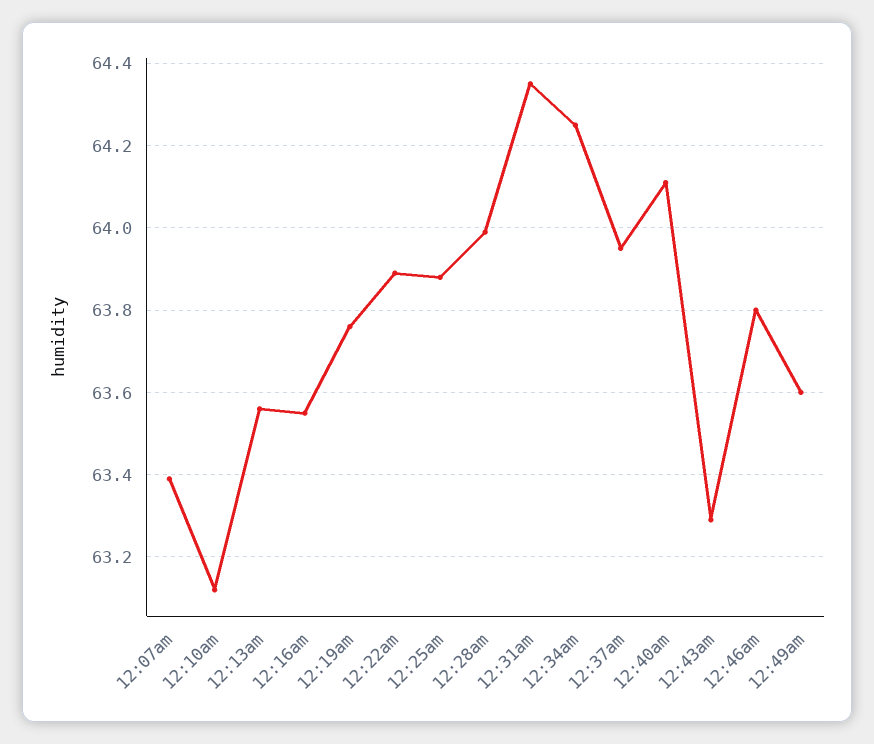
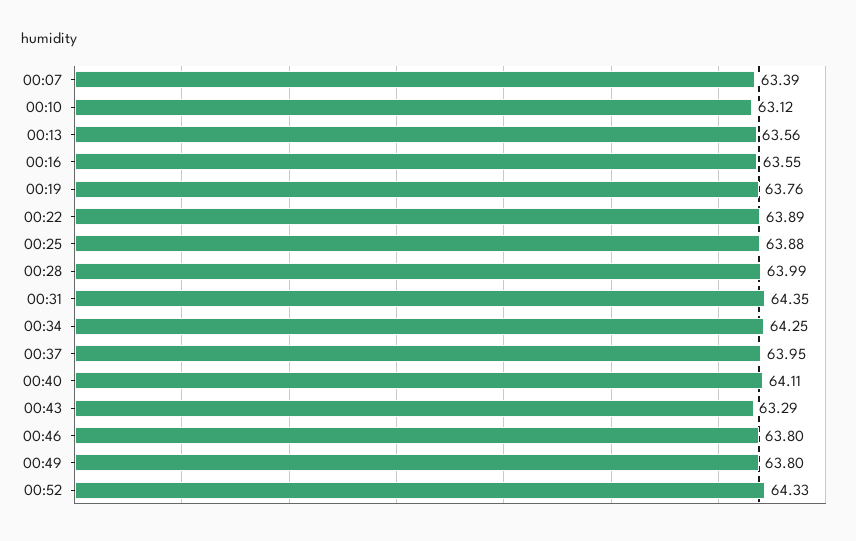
12:49am: 63.6 -> 63.8
00:52: none -> 64.33

